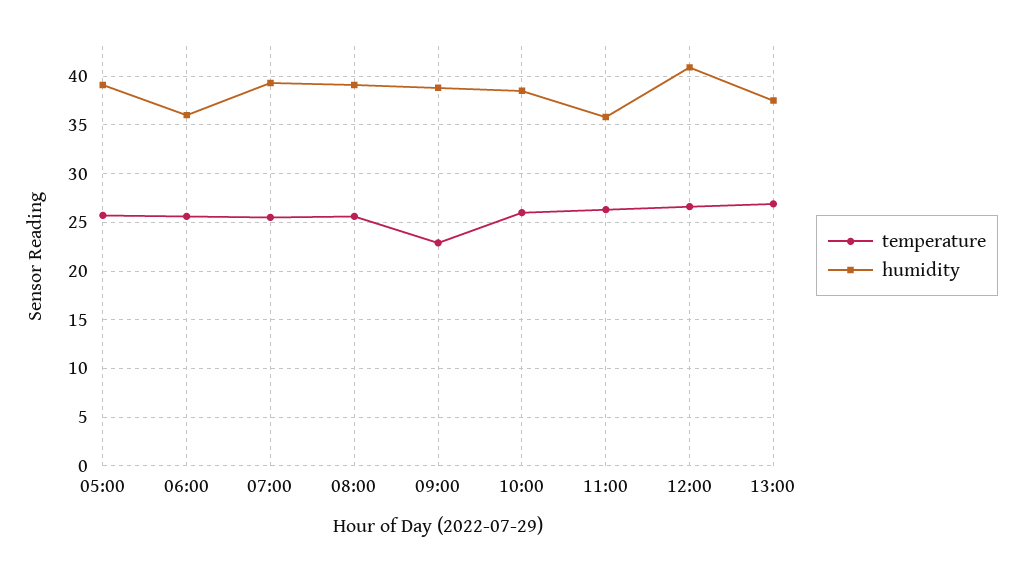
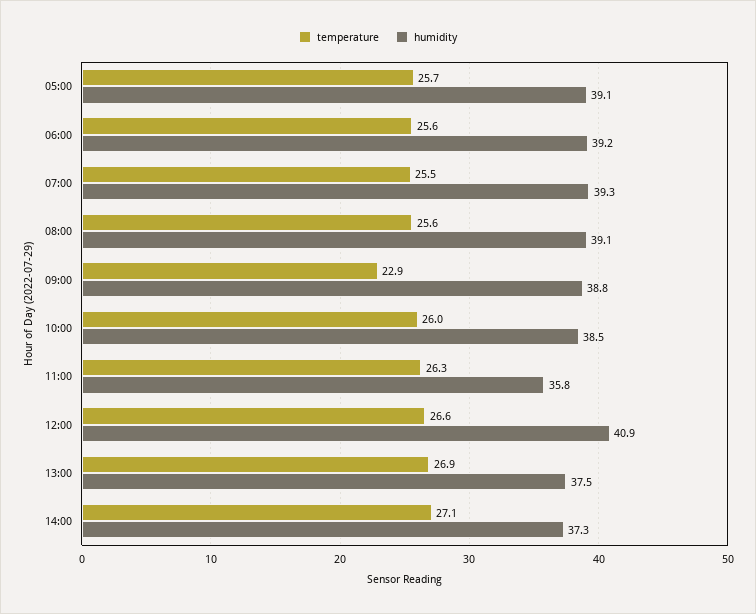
humidity, 06:00: 36 -> 39.2
temperature, 14:00: none -> 27.1
humidity, 14:00: none -> 37.3

